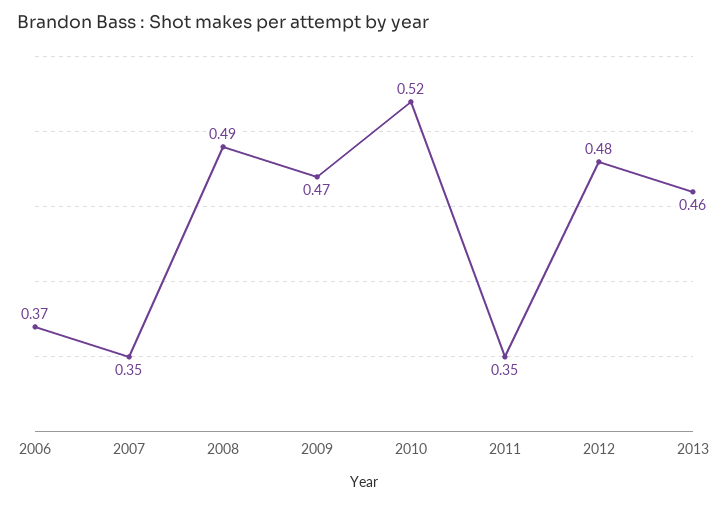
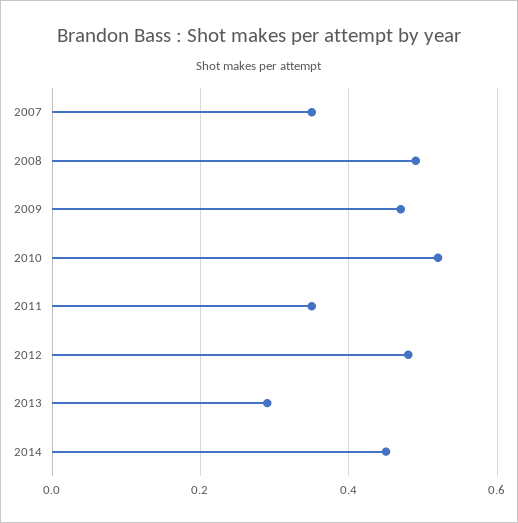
2006: 0.37 -> none
2013: 0.46 -> 0.3
2014: none -> 0.45

